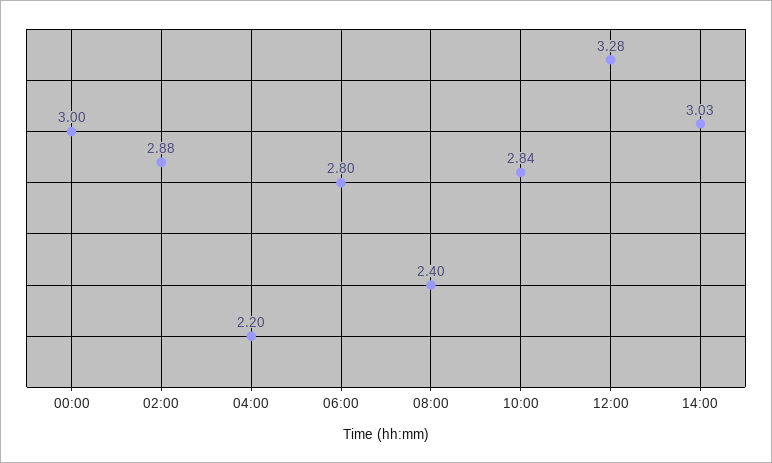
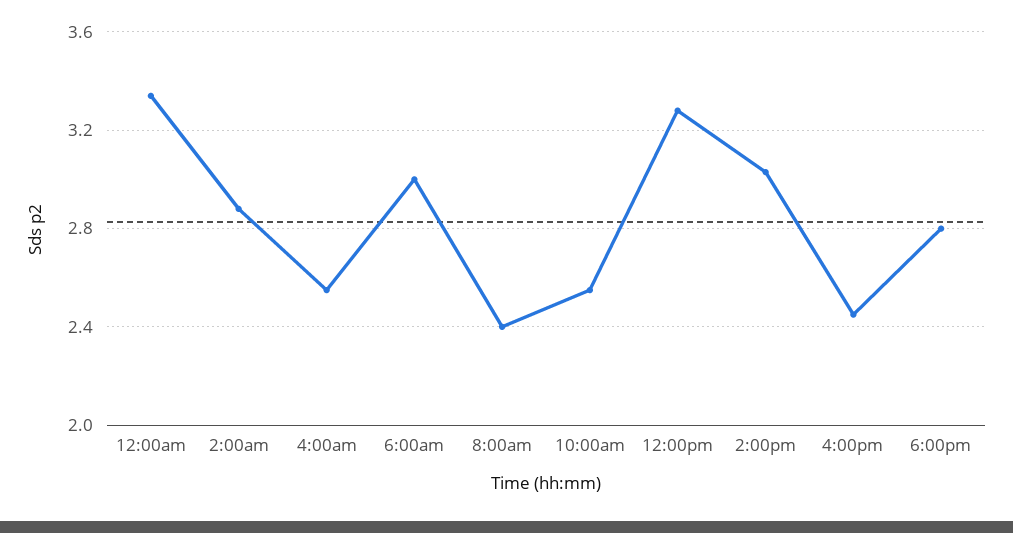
00:00: 3 -> 3.35
04:00: 2.2 -> 2.55
06:00: 2.8 -> 3
10:00: 2.84 -> 2.55
4:00pm: none -> 2.45
6:00pm: none -> 2.8

